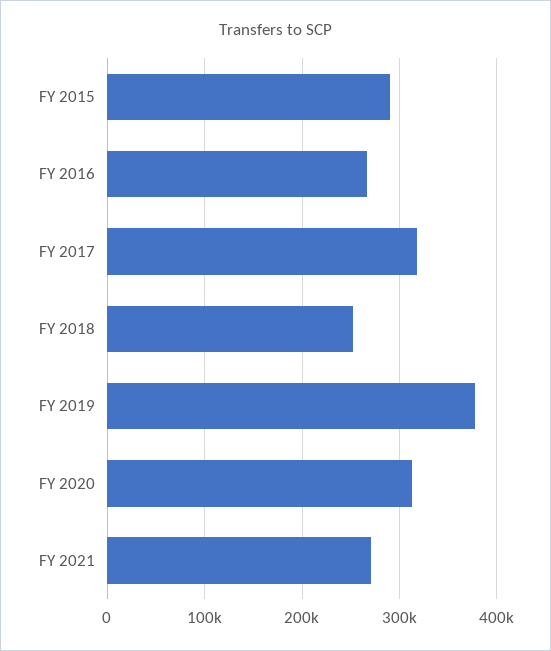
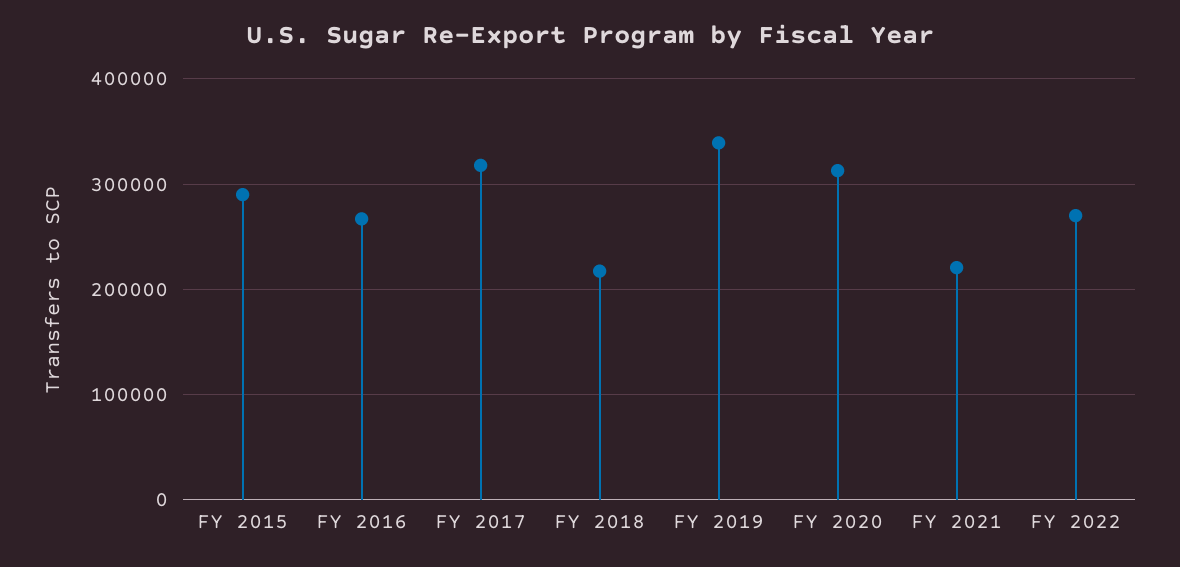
FY 2018: 250000 -> 220000
FY 2019: 380000 -> 340000
FY 2021: 270000 -> 220000
FY 2022: none -> 270000

